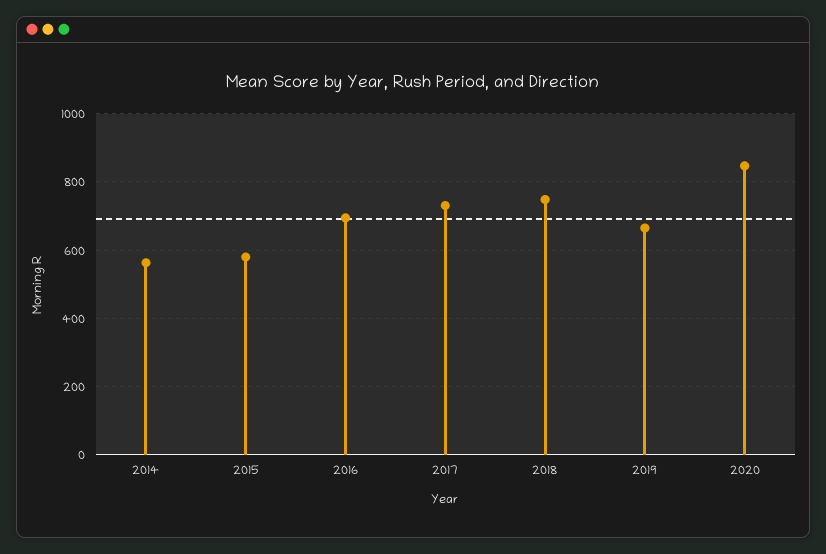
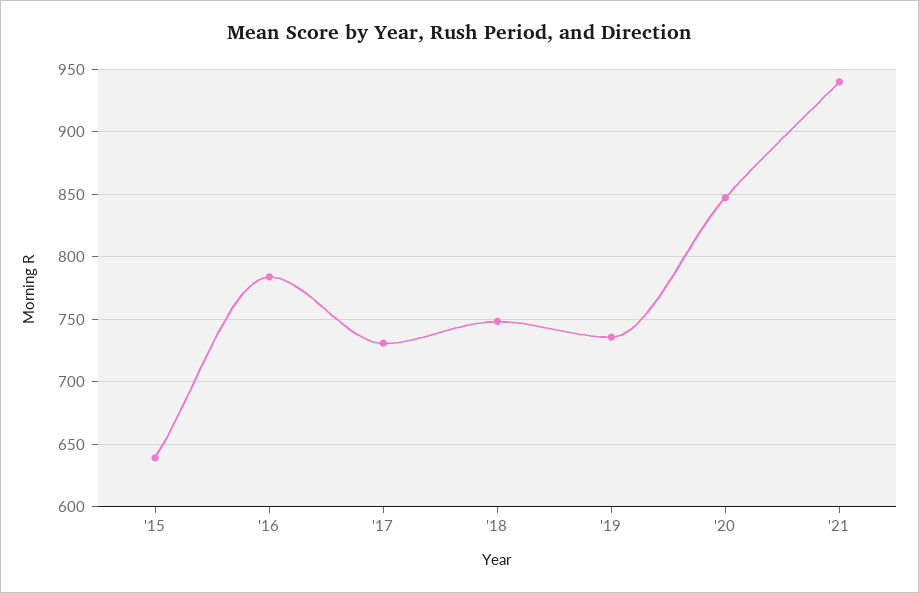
2014: 560 -> none
2015: 580 -> 640
2016: 700 -> 785
2019: 660 -> 735
'21: none -> 940

